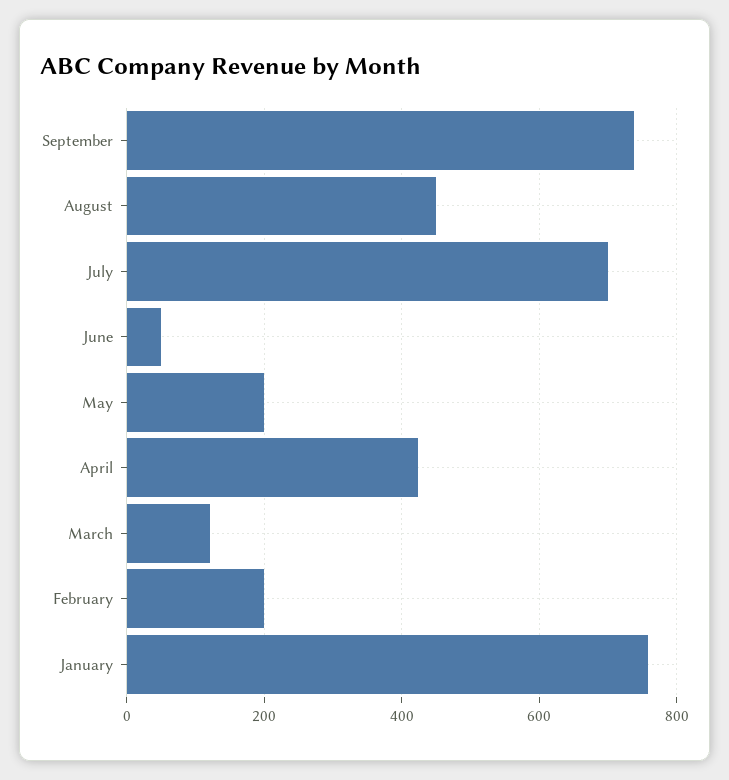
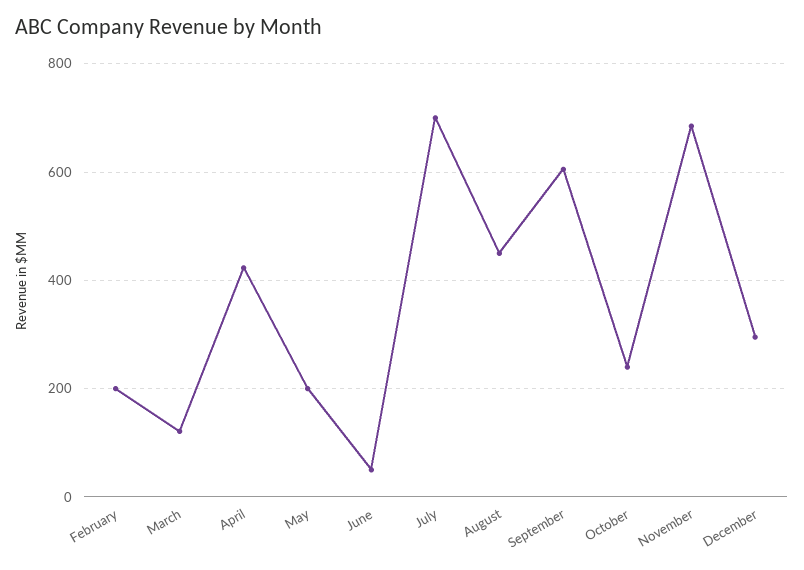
September: 740 -> 600
January: 760 -> none
October: none -> 240
November: none -> 680
December: none -> 300

